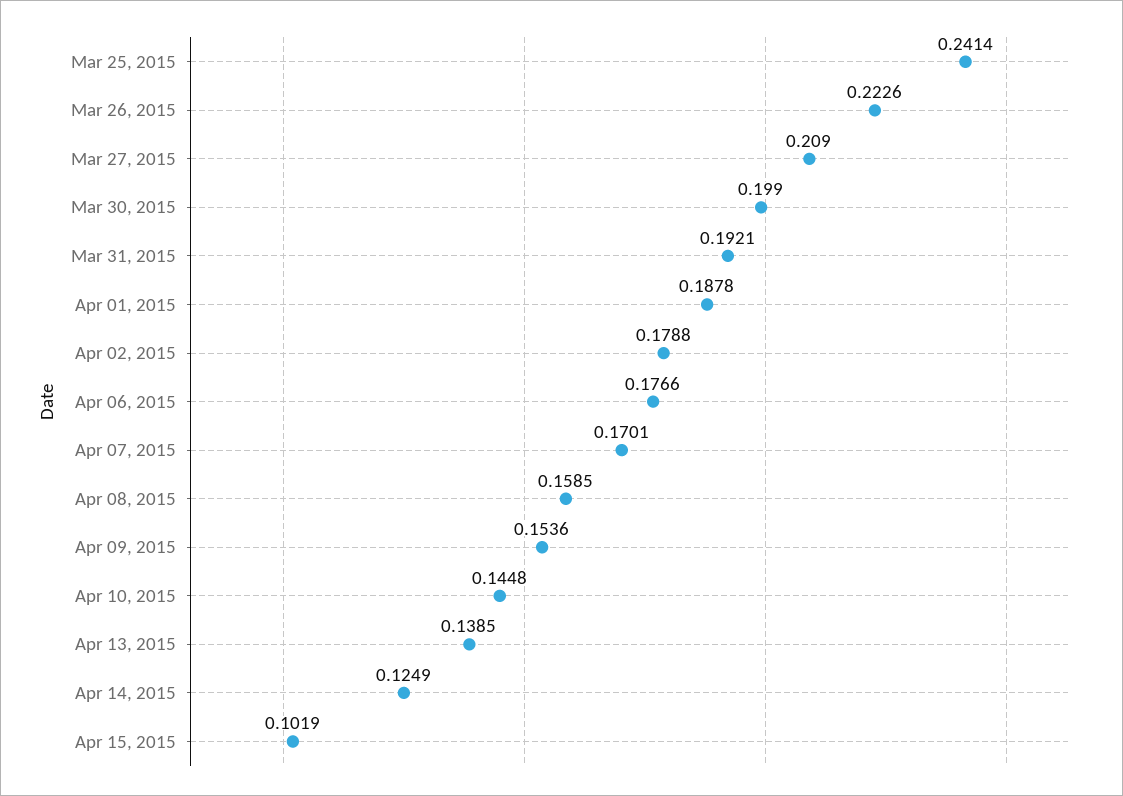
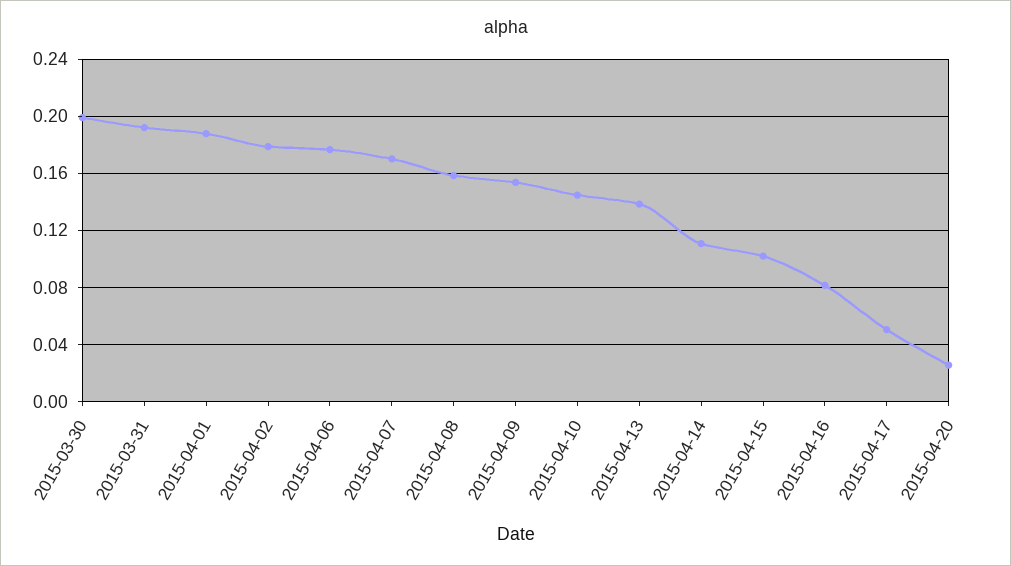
Mar 25, 2015: 0.2414 -> none
Mar 26, 2015: 0.2226 -> none
Mar 27, 2015: 0.209 -> none
Apr 14, 2015: 0.1249 -> 0.11
2015-04-16: none -> 0.08
2015-04-17: none -> 0.05
2015-04-20: none -> 0.025

